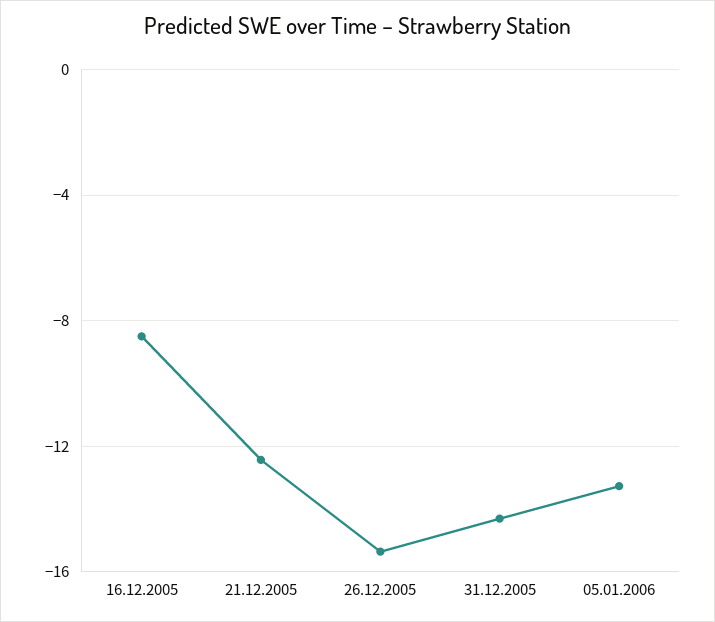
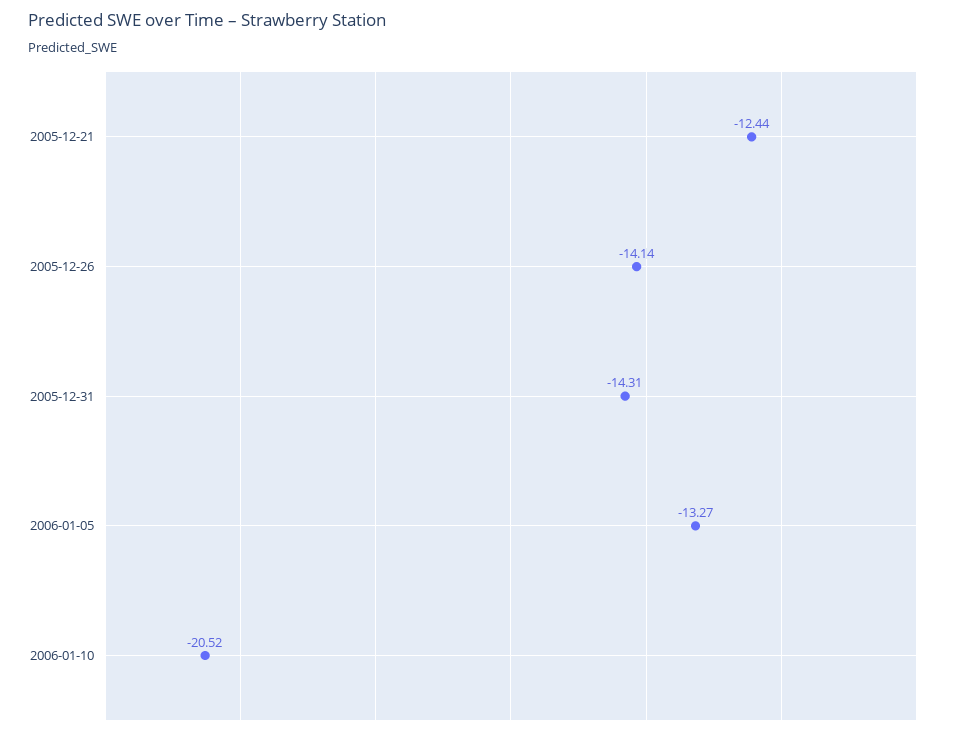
16.12.2005: -8.5 -> none
26.12.2005: -15.5 -> -14.14
2006-01-10: none -> -20.52

